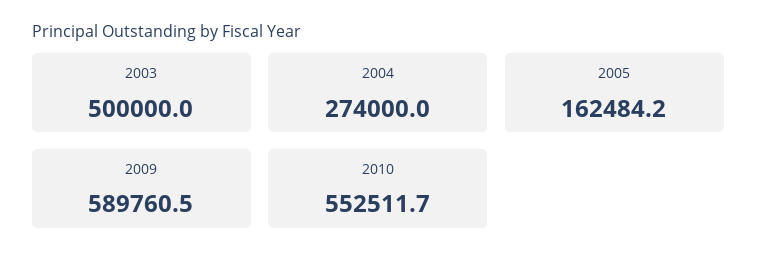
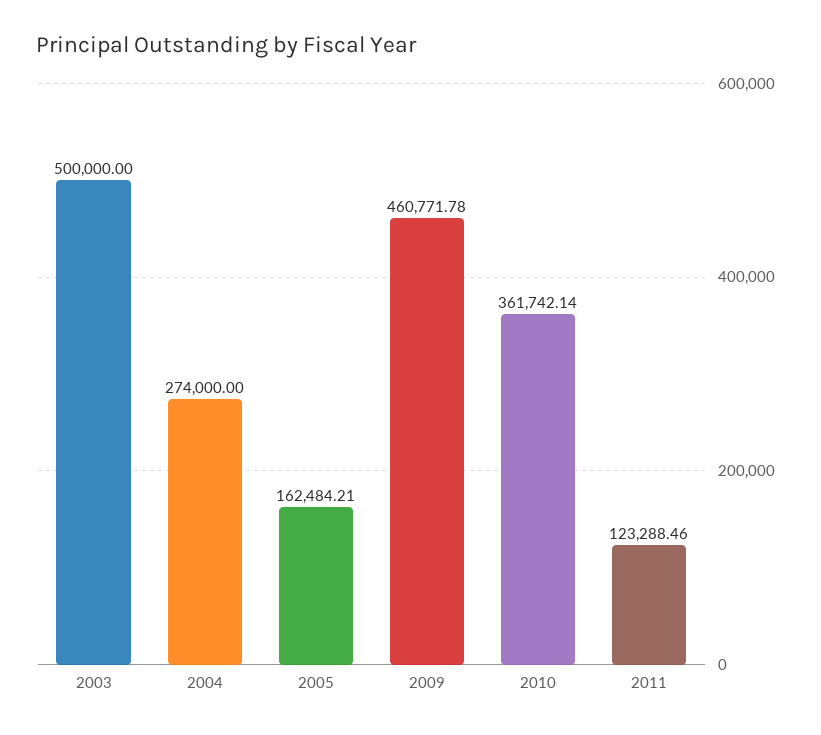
2009: 589760.5 -> 460771.78
2010: 552511.7 -> 361742.14
2011: none -> 123288.46

